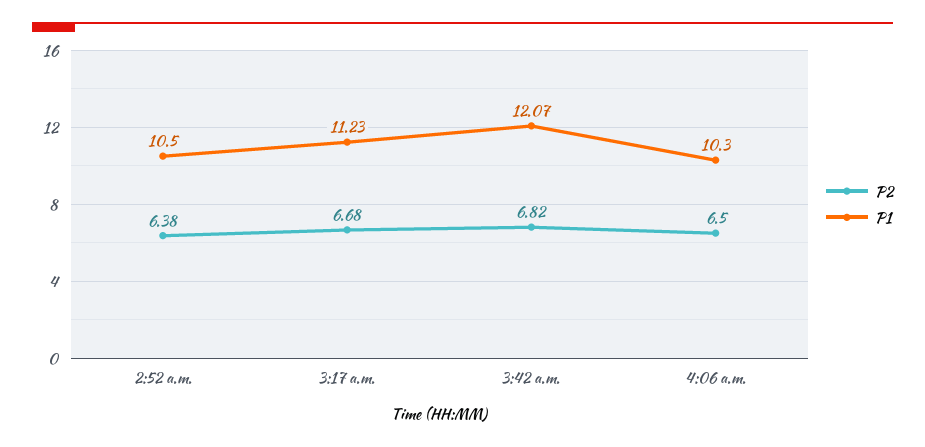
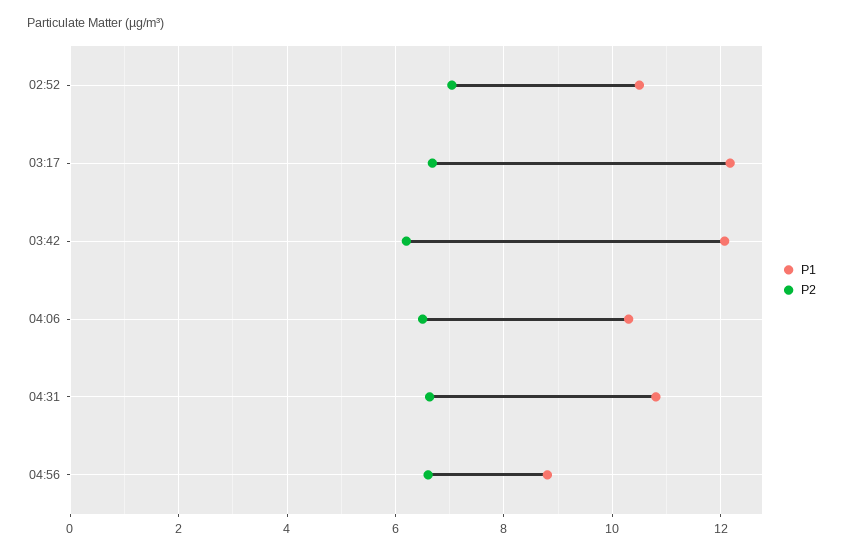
P2, 2:52 a.m.: 6.38 -> 7
P1, 3:17 a.m.: 11.23 -> 12.2
P2, 3:42 a.m.: 6.82 -> 6.2
P1, 04:31: none -> 10.8
P2, 04:31: none -> 6.6
P1, 04:56: none -> 8.8
P2, 04:56: none -> 6.6

